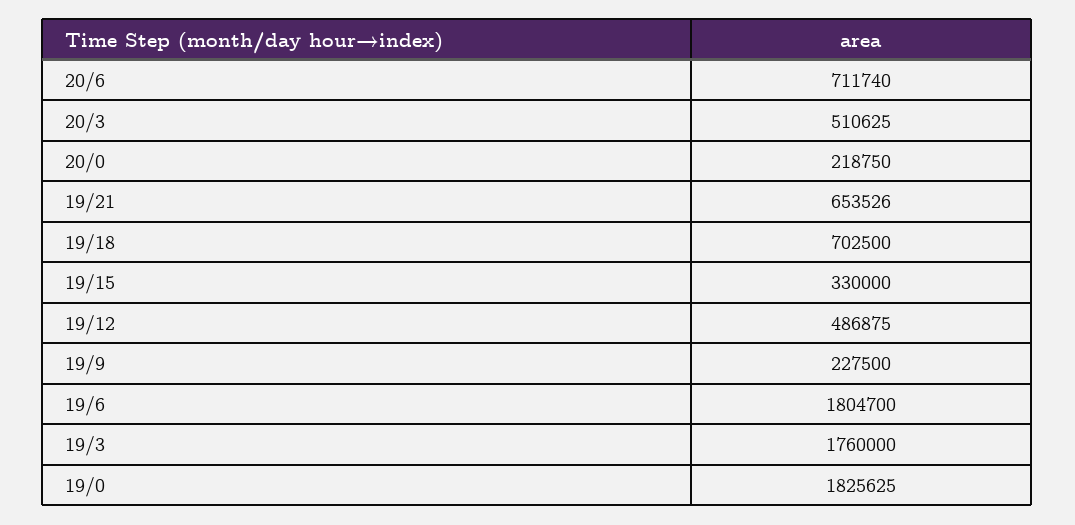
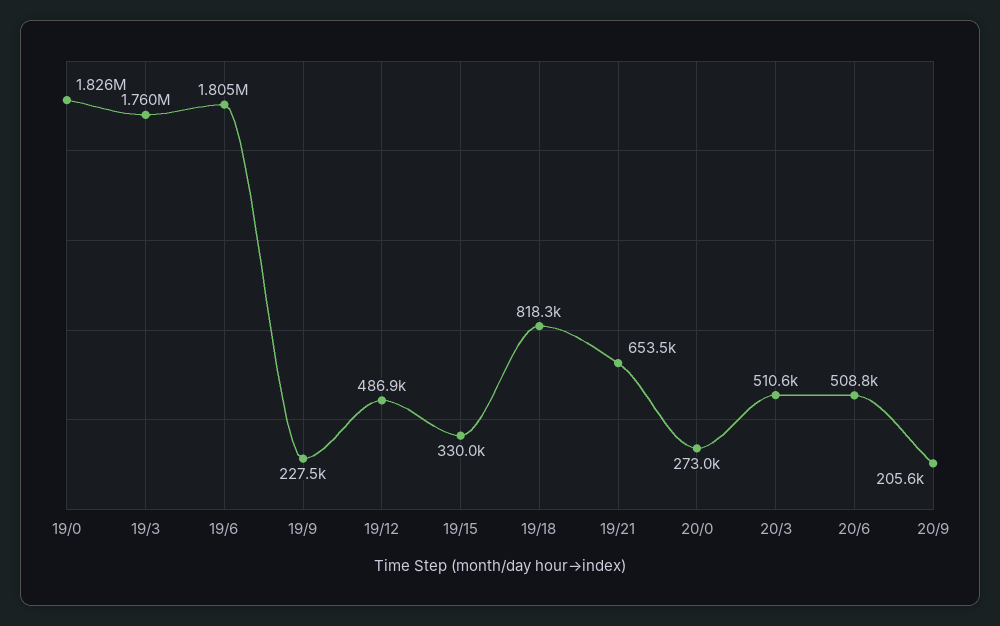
20/6: 711740 -> 508800
20/0: 218750 -> 273000
19/18: 702500 -> 818300
20/9: none -> 205600

